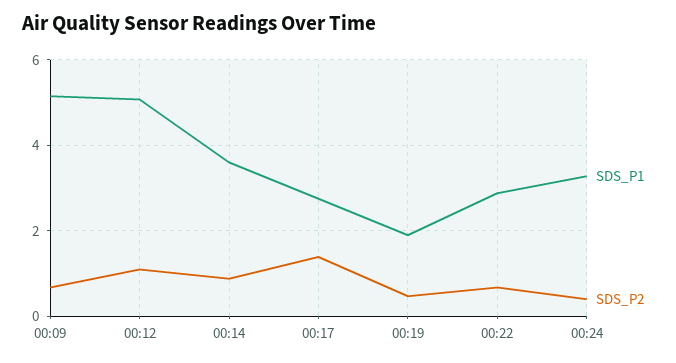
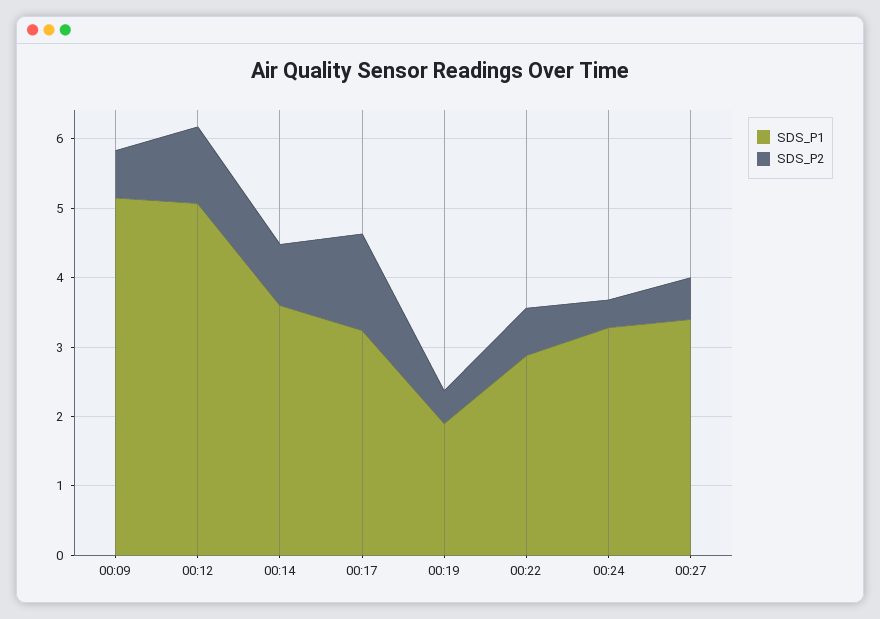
SDS_P1, 00:17: 2.8 -> 3.2
SDS_P1, 00:27: none -> 3.4
SDS_P2, 00:27: none -> 0.6

